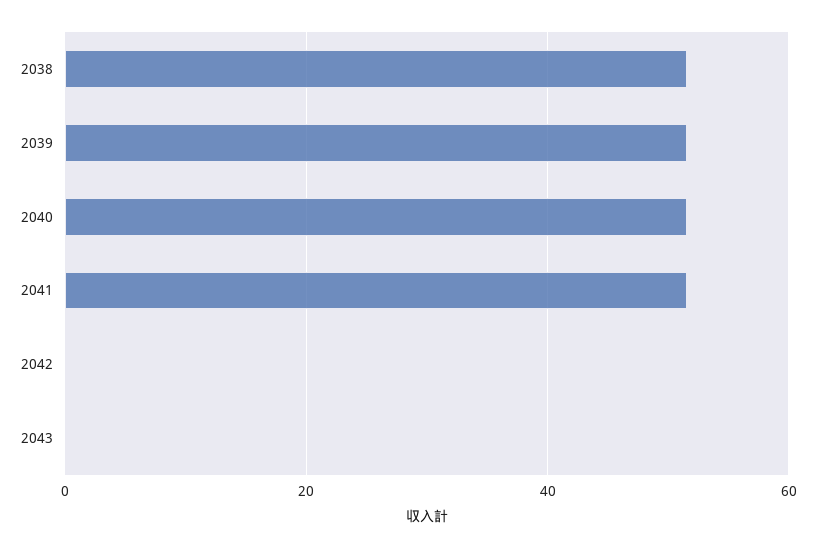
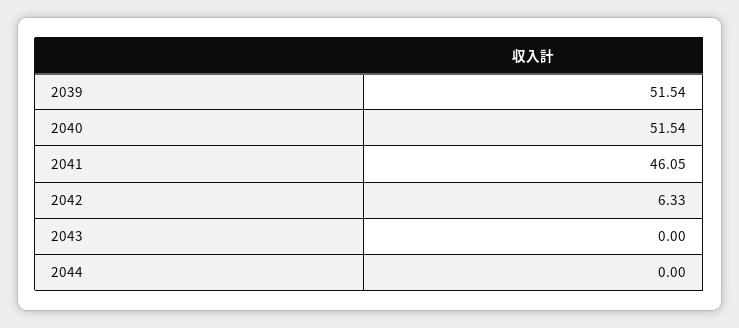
2038: 52 -> none
2041: 52 -> 46.05
2042: 0 -> 6.33
2044: none -> 0

